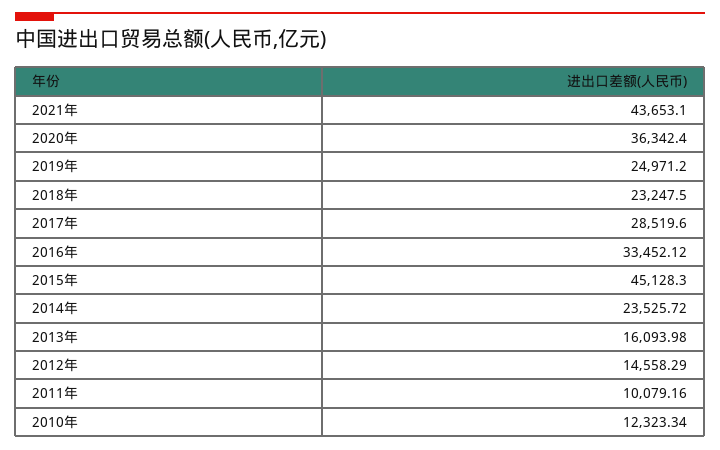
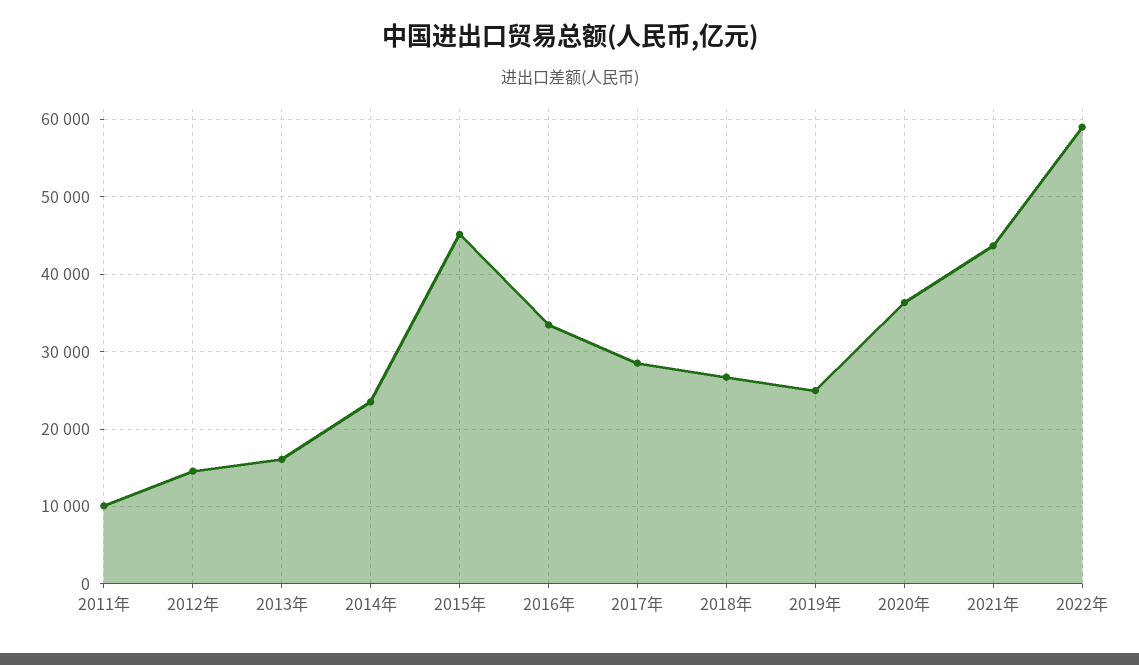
2018年: 23247.5 -> 27000
2010年: 12323.34 -> none
2022年: none -> 59000

